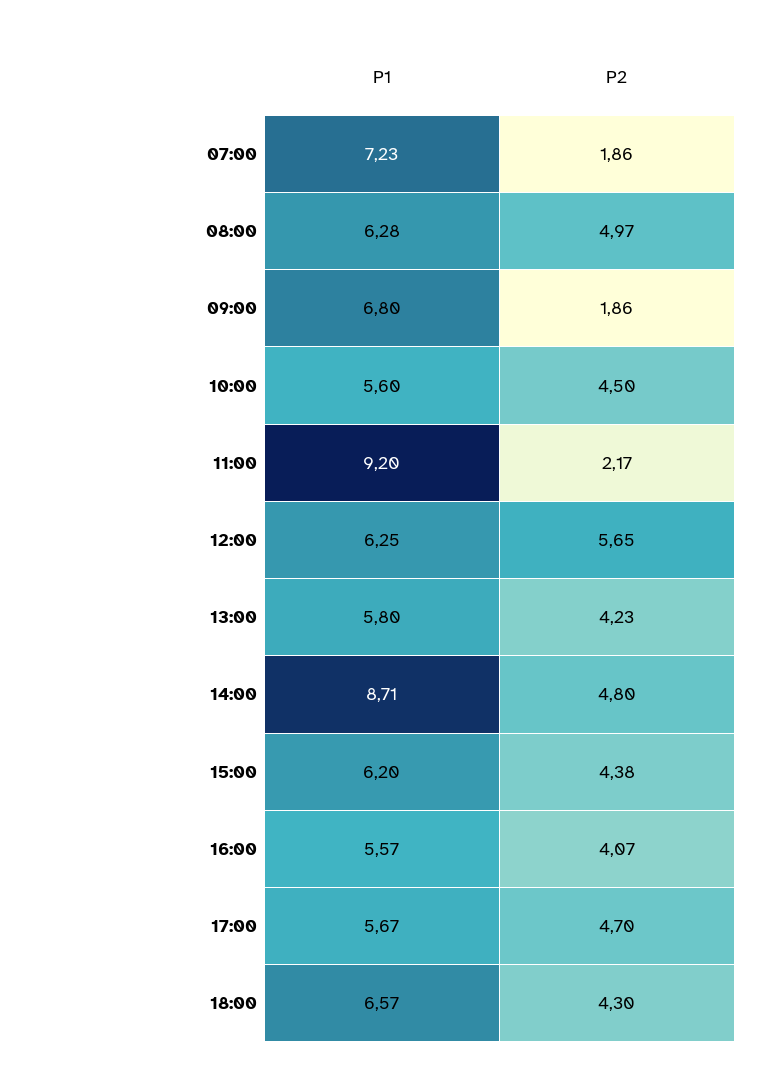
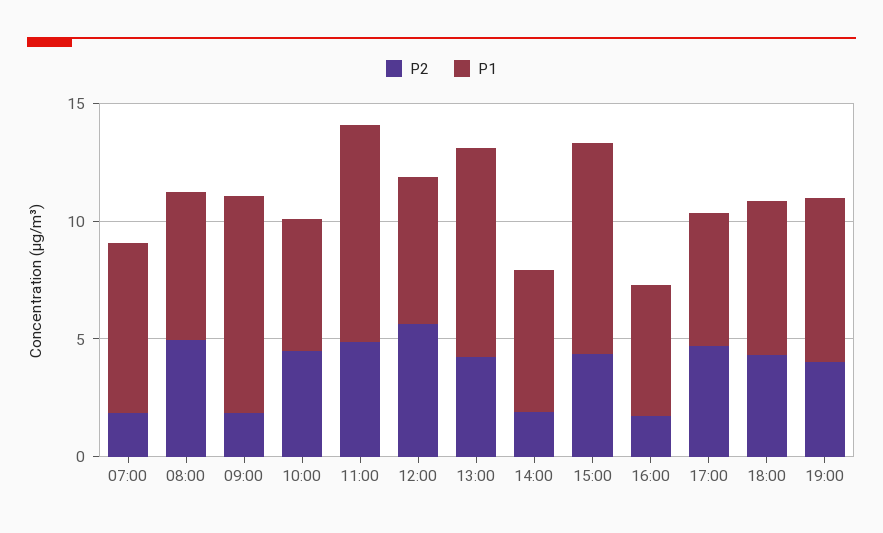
P1, 09:00: 6.8 -> 9
P2, 11:00: 2.17 -> 5
P1, 13:00: 5.8 -> 9
P1, 14:00: 8.71 -> 6
P2, 14:00: 4.8 -> 2
P1, 15:00: 6.2 -> 9
P2, 16:00: 4.07 -> 2
P2, 19:00: none -> 4
P1, 19:00: none -> 7

